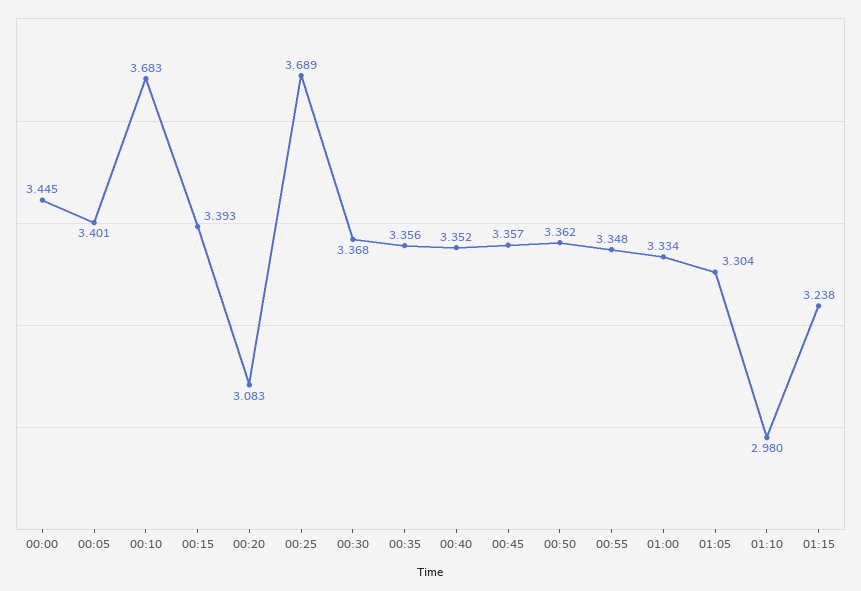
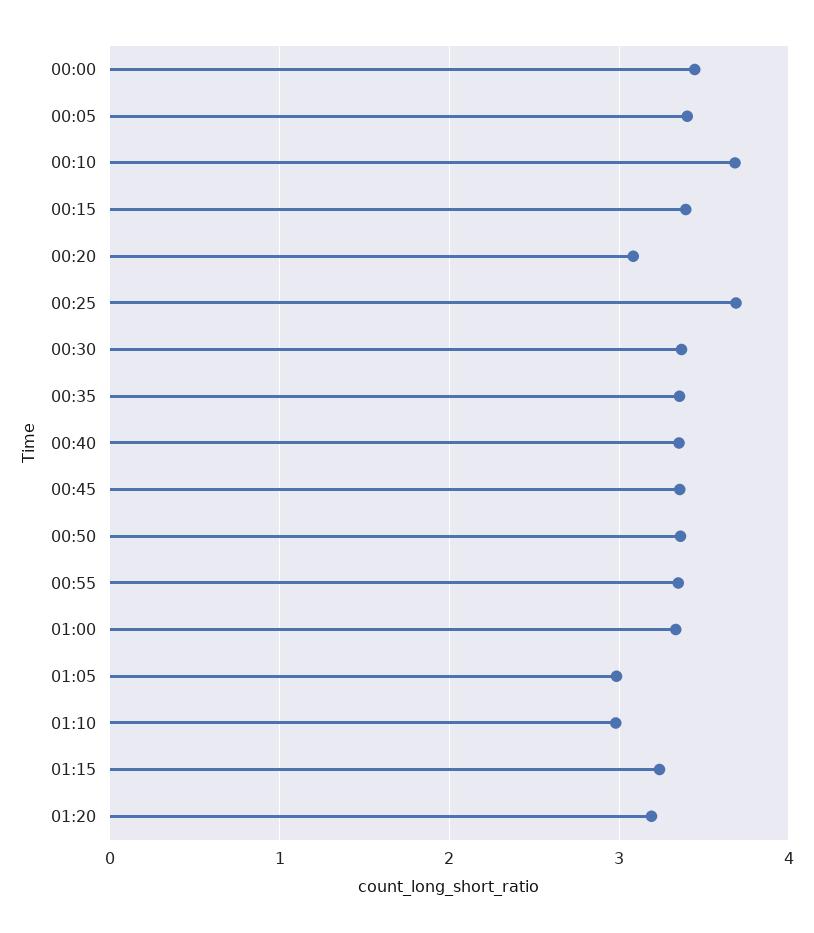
01:05: 3.304 -> 3
01:20: none -> 3.2

